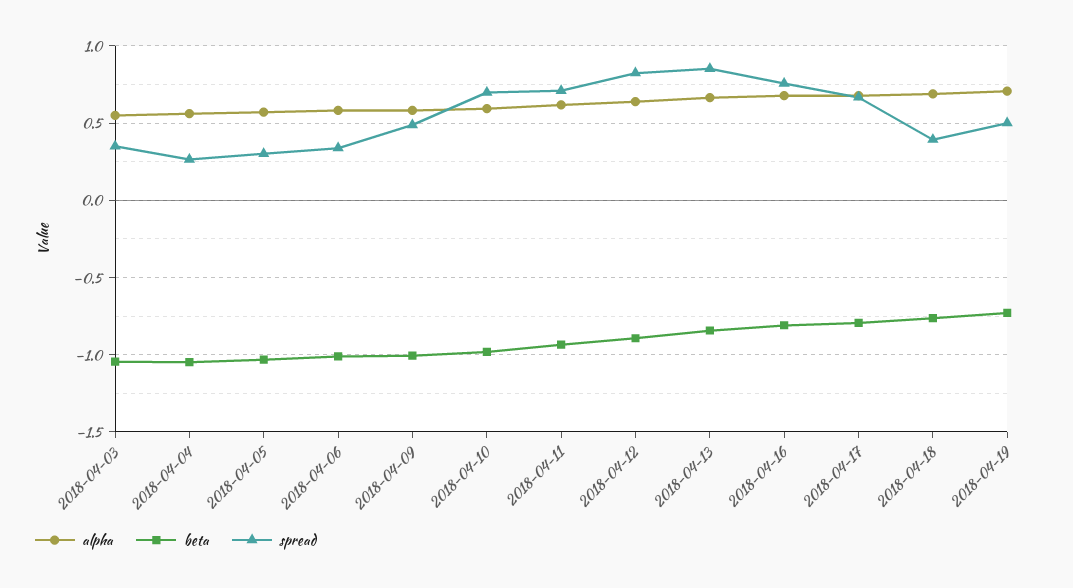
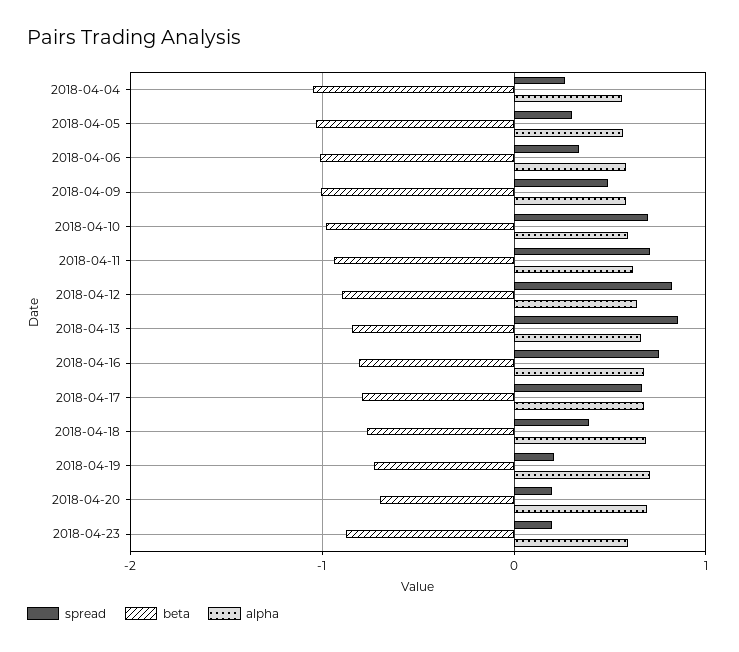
alpha, 2018-04-03: 0.55 -> none
beta, 2018-04-03: -1.05 -> none
spread, 2018-04-03: 0.35 -> none
spread, 2018-04-19: 0.5 -> 0.2
spread, 2018-04-20: none -> 0.2
beta, 2018-04-20: none -> -0.7
alpha, 2018-04-20: none -> 0.7
spread, 2018-04-23: none -> 0.2
beta, 2018-04-23: none -> -0.9
alpha, 2018-04-23: none -> 0.6

